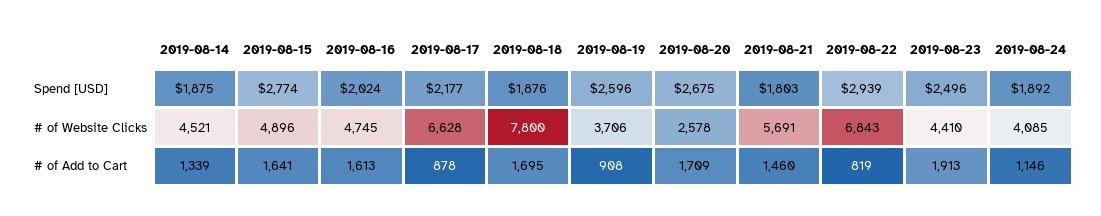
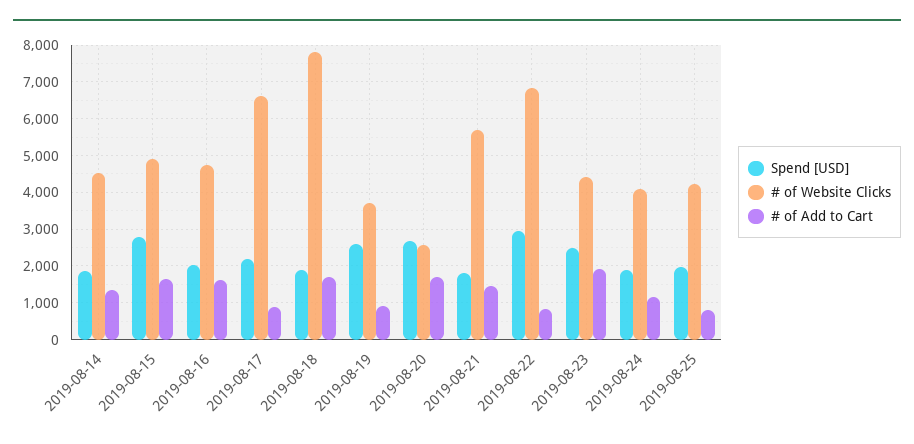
Spend [USD], 2019-08-25: none -> 2000
# of Website Clicks, 2019-08-25: none -> 4200
# of Add to Cart, 2019-08-25: none -> 800

